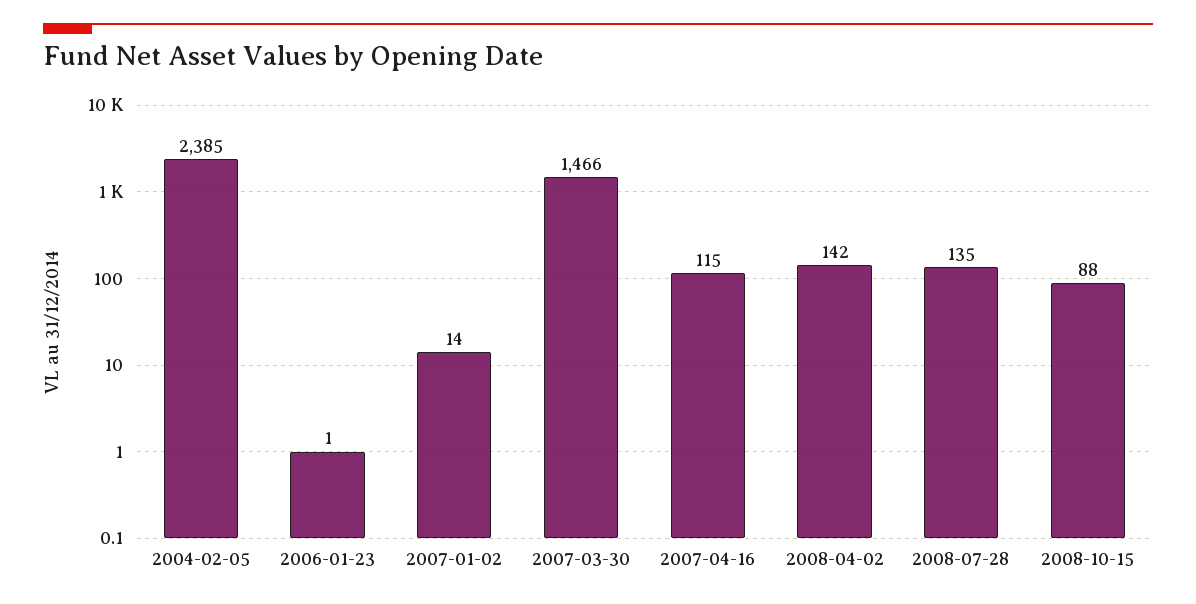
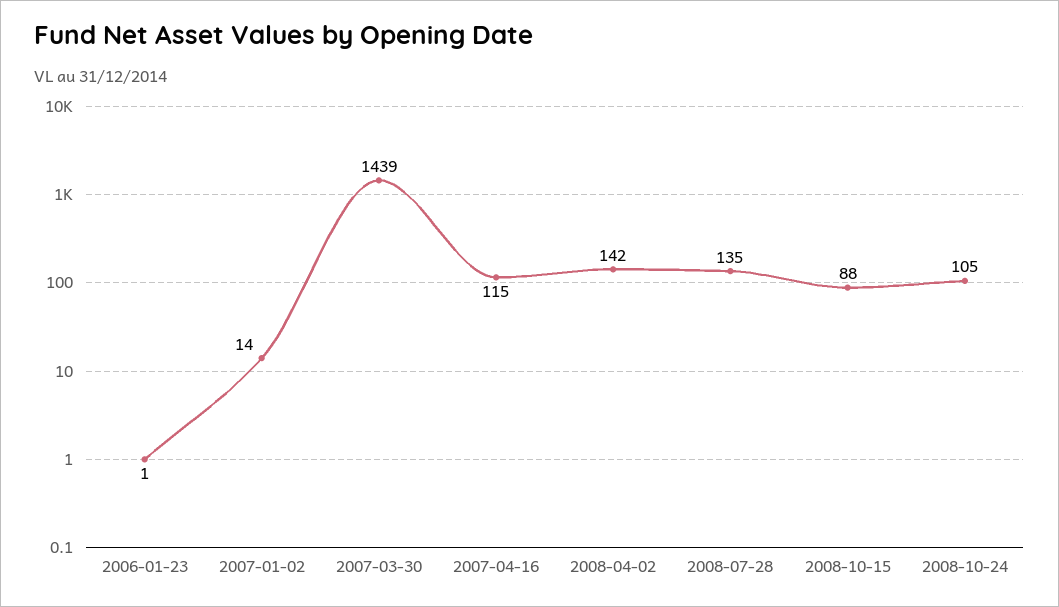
2004-02-05: 2385 -> none
2007-03-30: 1466 -> 1439
2008-10-24: none -> 105

